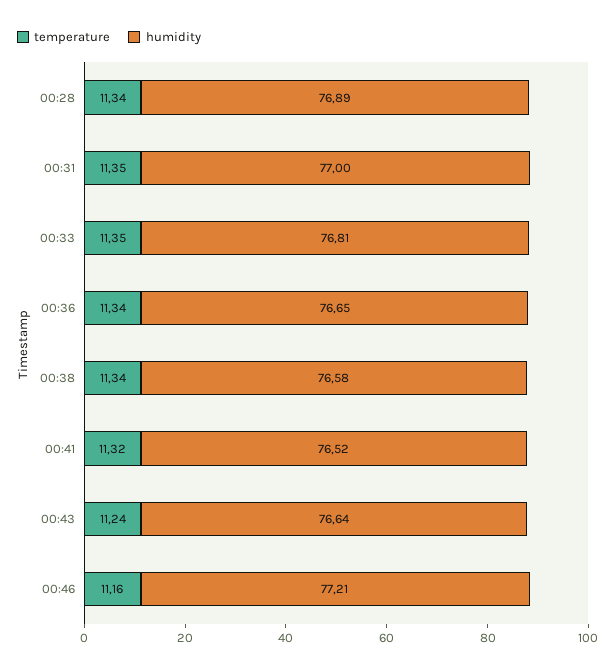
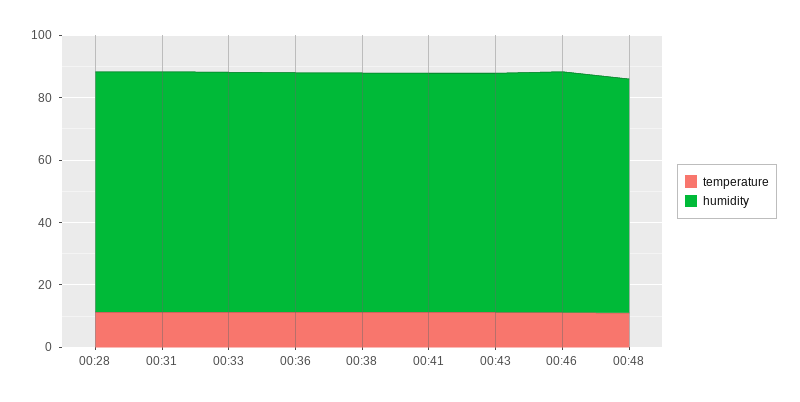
temperature, 00:48: none -> 10
humidity, 00:48: none -> 75

